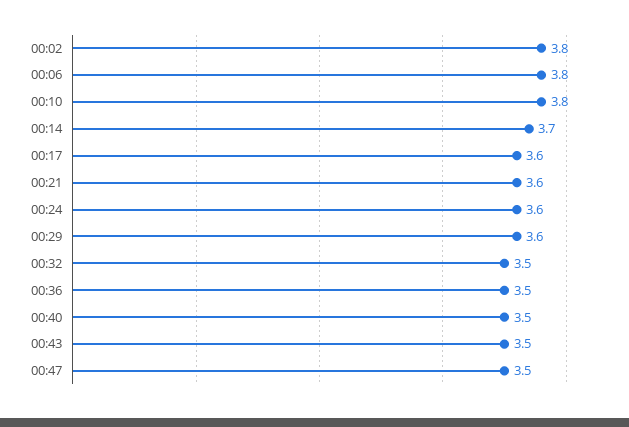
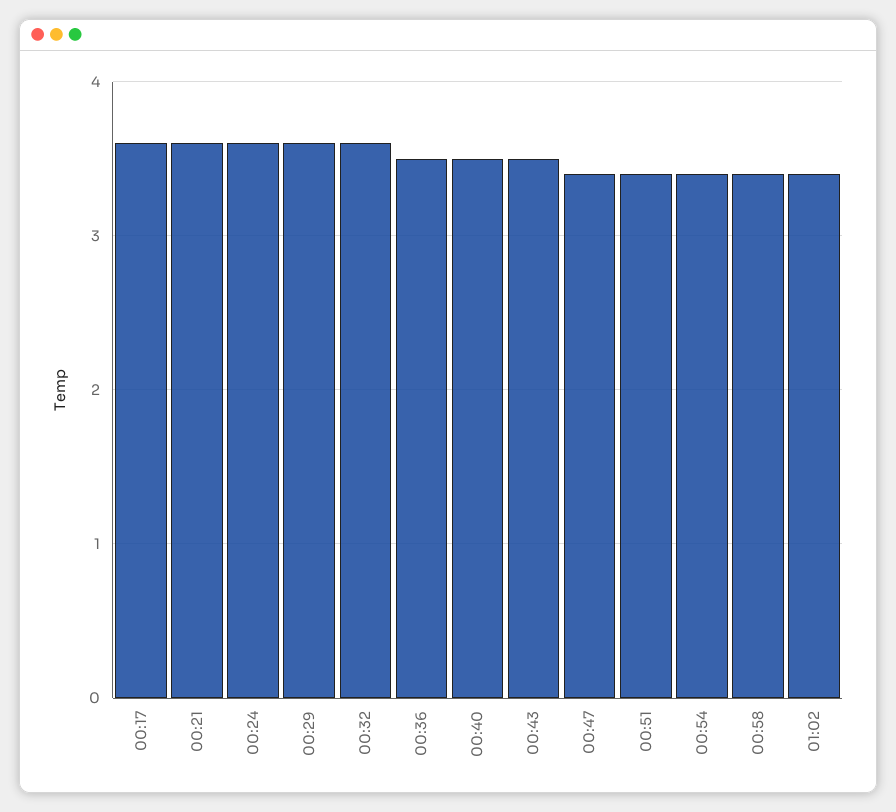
00:02: 3.8 -> none
00:06: 3.8 -> none
00:10: 3.8 -> none
00:14: 3.7 -> none
00:32: 3.5 -> 3.6
00:47: 3.5 -> 3.4
00:51: none -> 3.4
00:54: none -> 3.4
00:58: none -> 3.4
01:02: none -> 3.4

